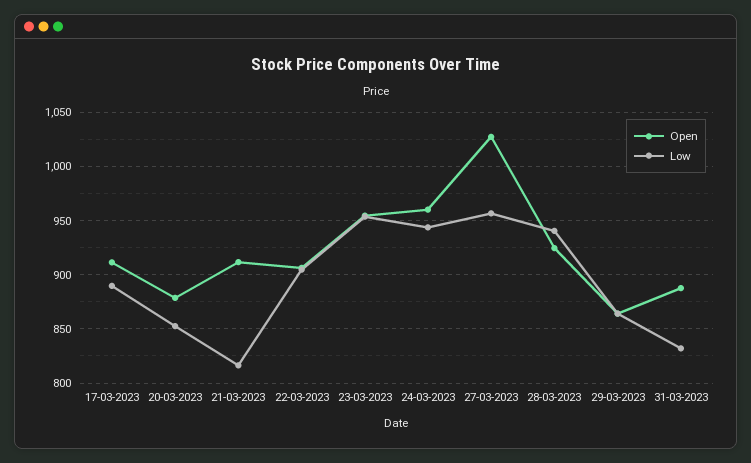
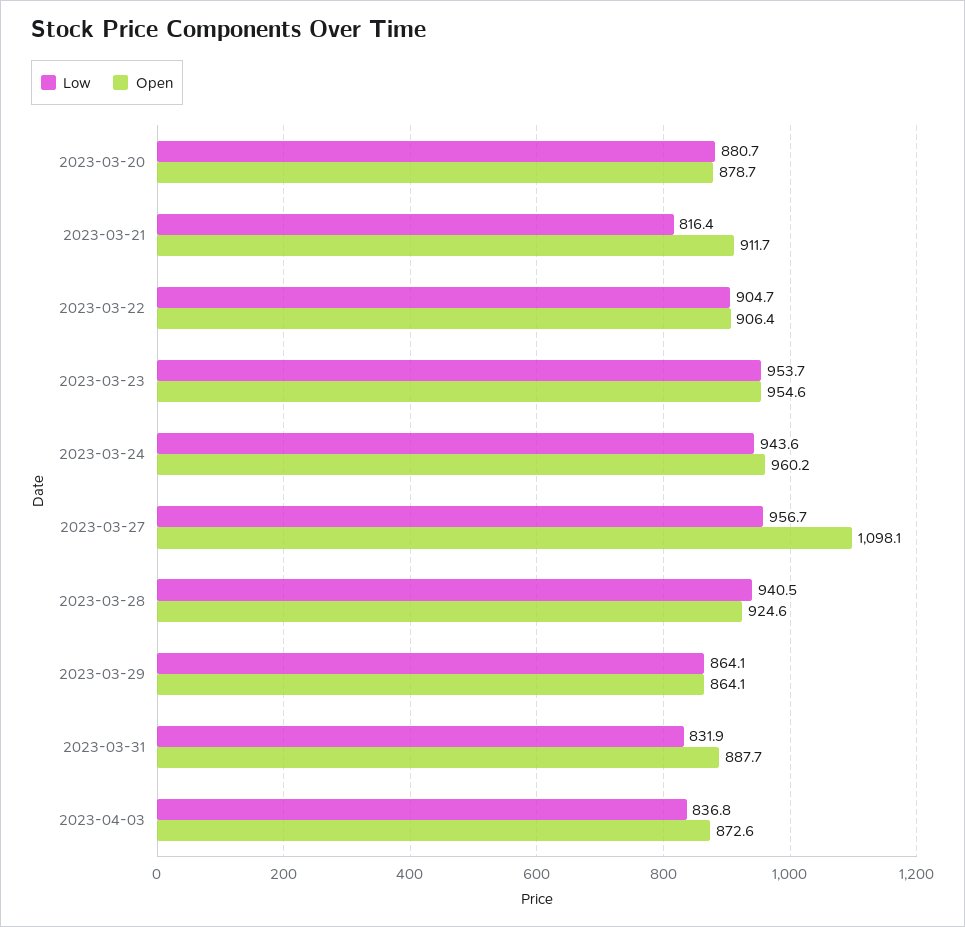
Open, 17-03-2023: 910 -> none
Low, 17-03-2023: 890 -> none
Low, 20-03-2023: 850 -> 880.7
Open, 27-03-2023: 1030 -> 1098.1
Low, 2023-04-03: none -> 836.8
Open, 2023-04-03: none -> 872.6

